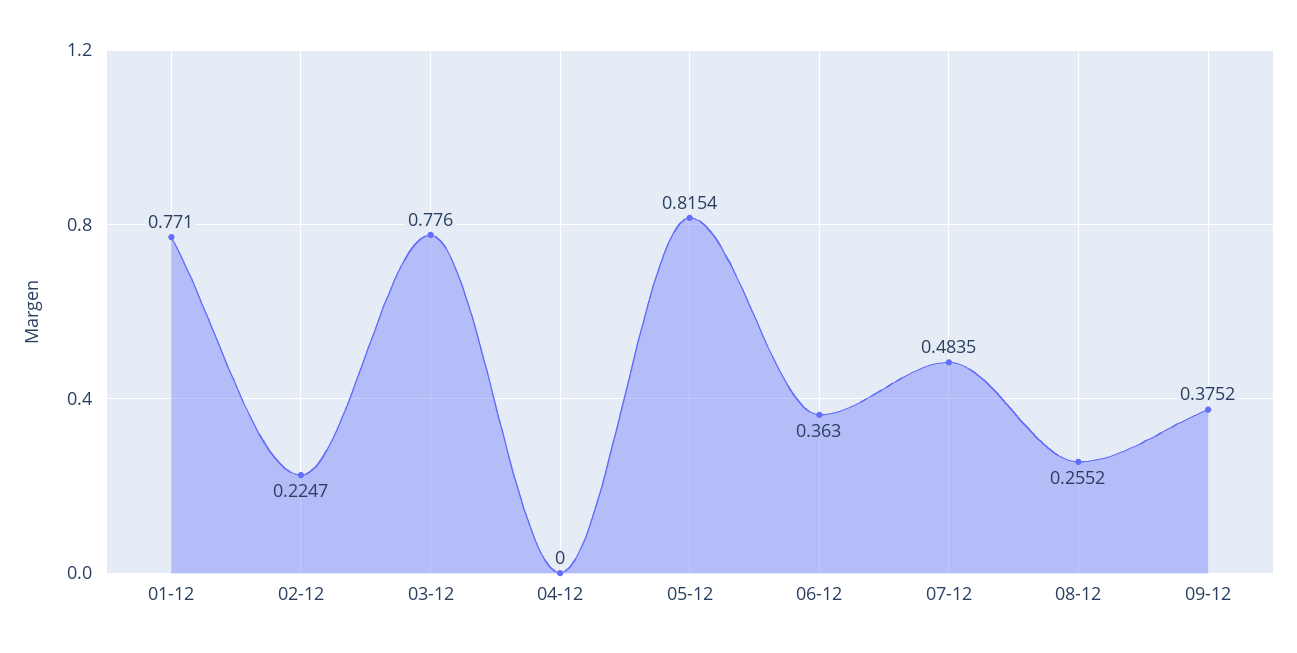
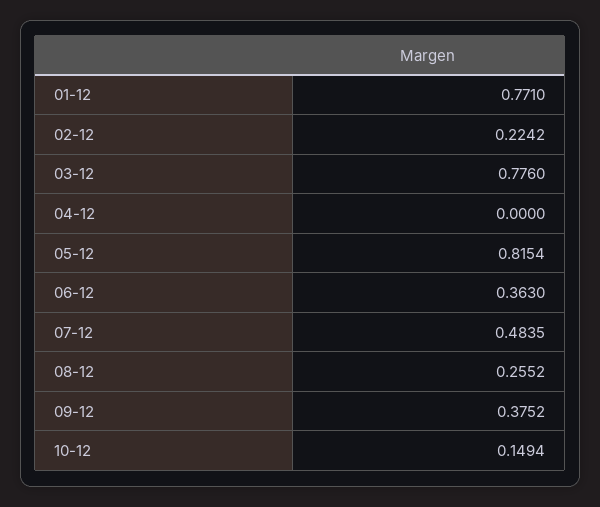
02-12: 0.2247 -> 0.2242
10-12: none -> 0.1494

